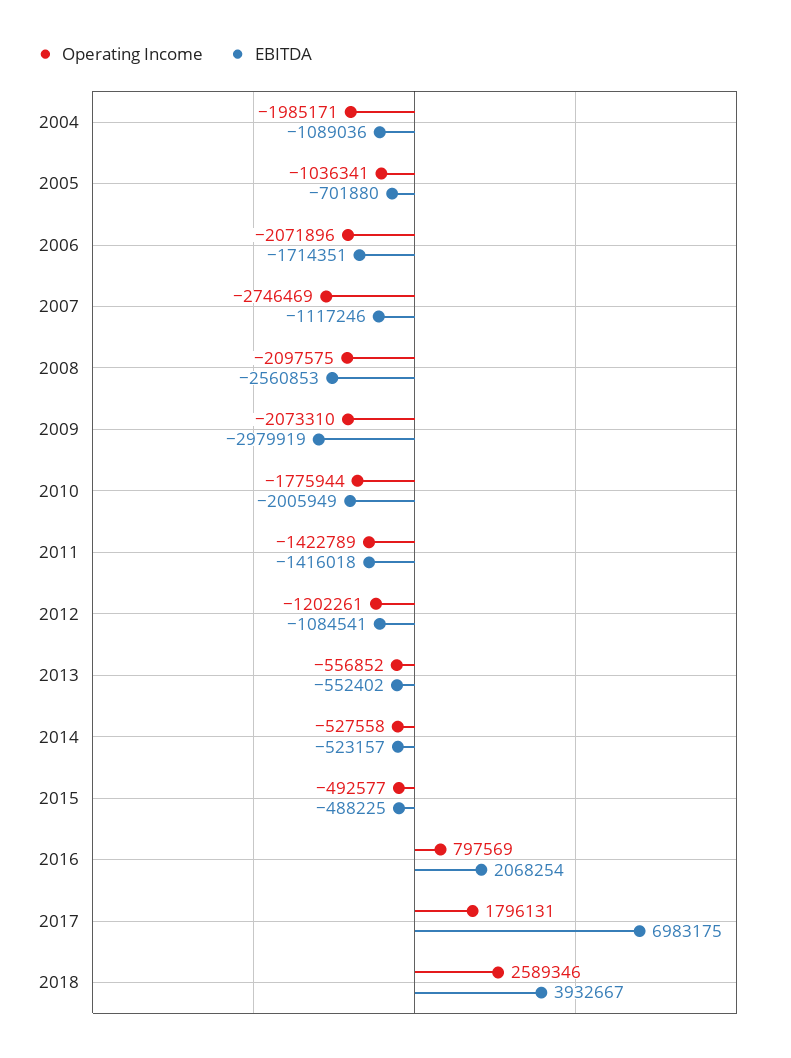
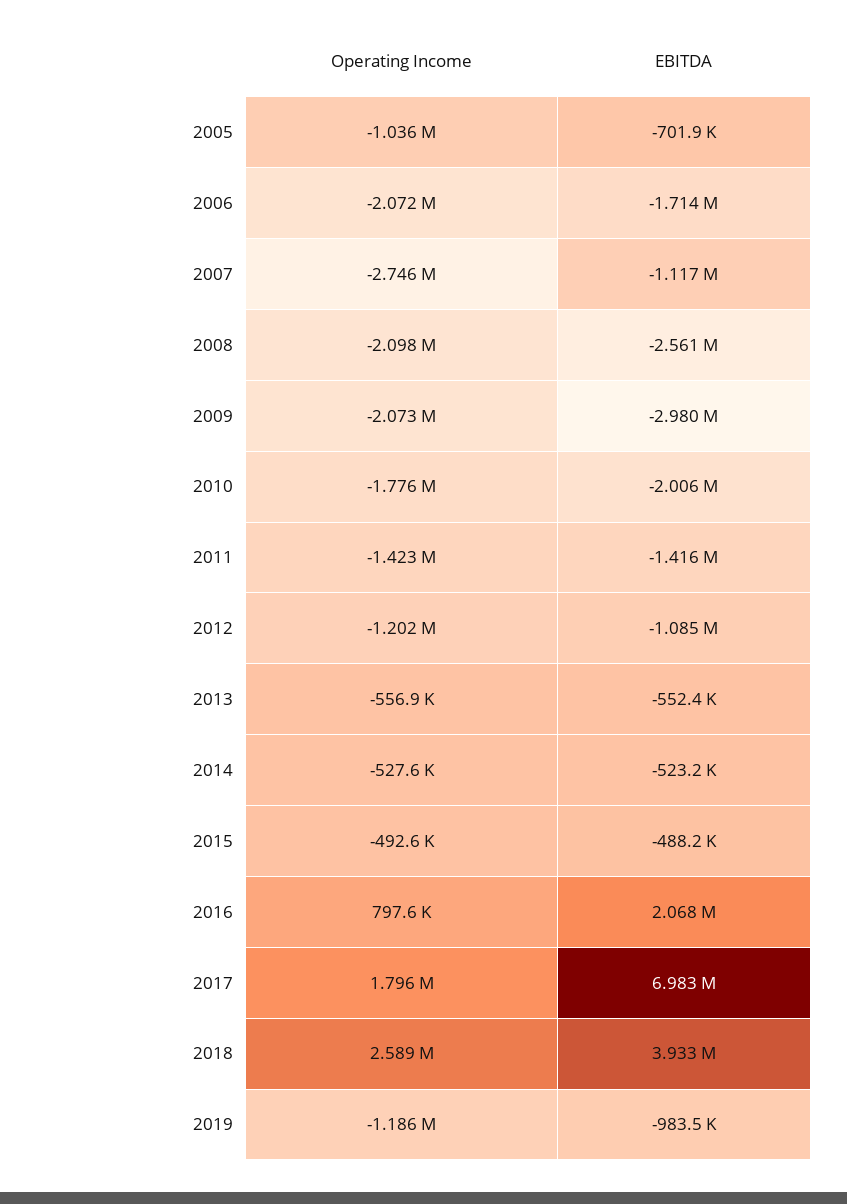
Operating Income, 2004: -1985171 -> none
EBITDA, 2004: -1089036 -> none
Operating Income, 2019: none -> -1186000
EBITDA, 2019: none -> -983500

